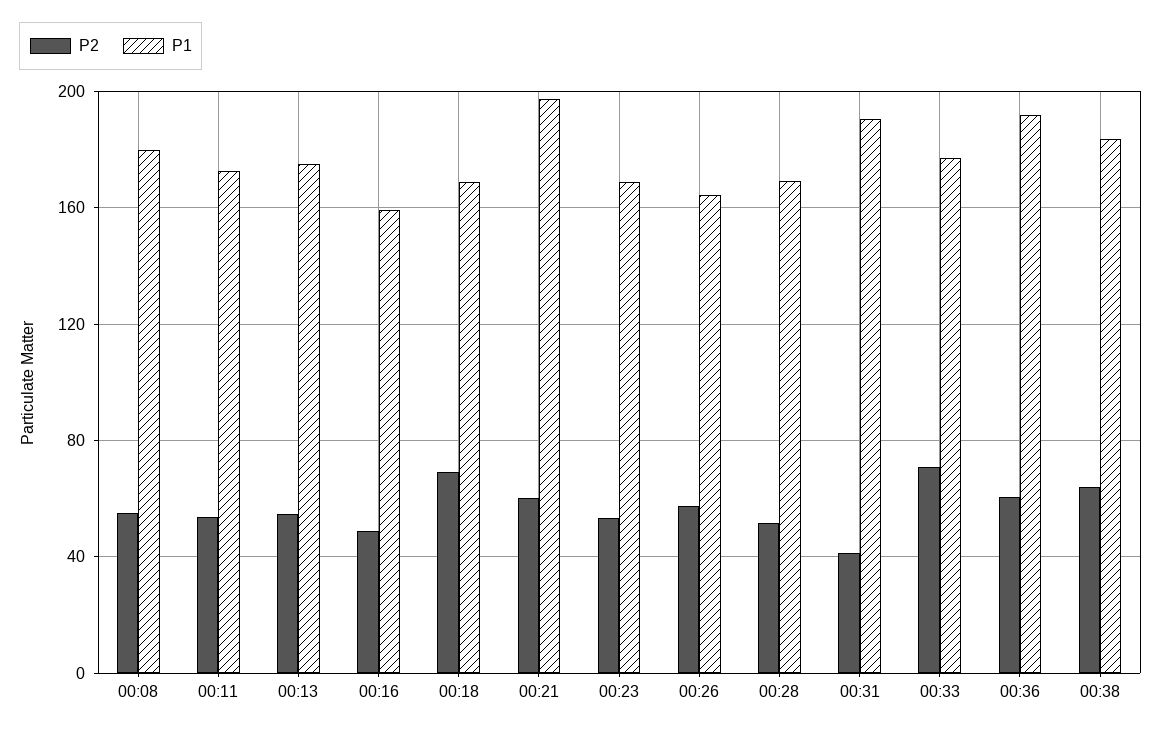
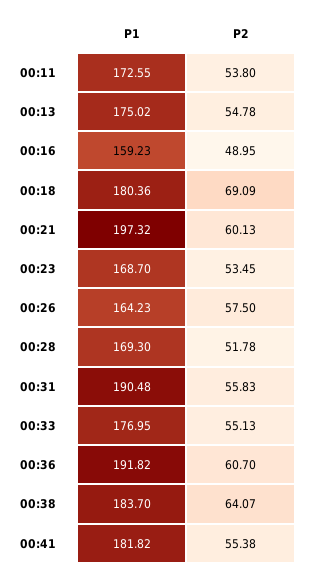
P2, 00:08: 55 -> none
P1, 00:08: 180 -> none
P1, 00:18: 170 -> 180.36
P2, 00:31: 40 -> 55.83
P2, 00:33: 70 -> 55.13
P1, 00:41: none -> 181.82
P2, 00:41: none -> 55.38

